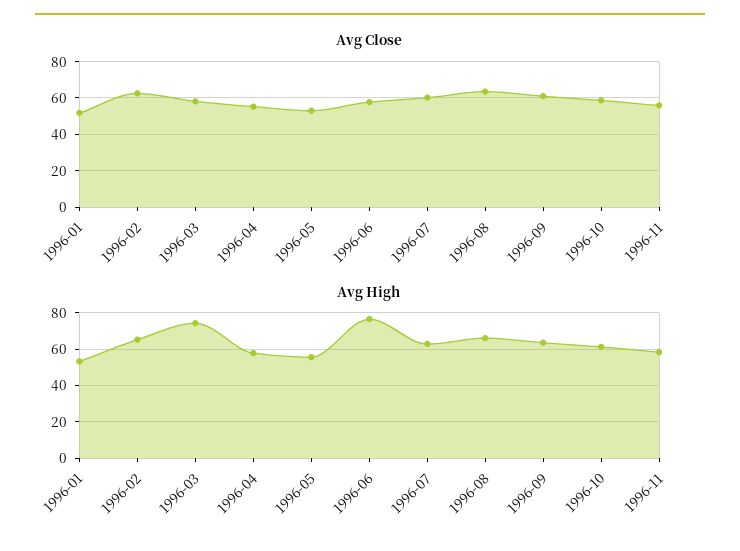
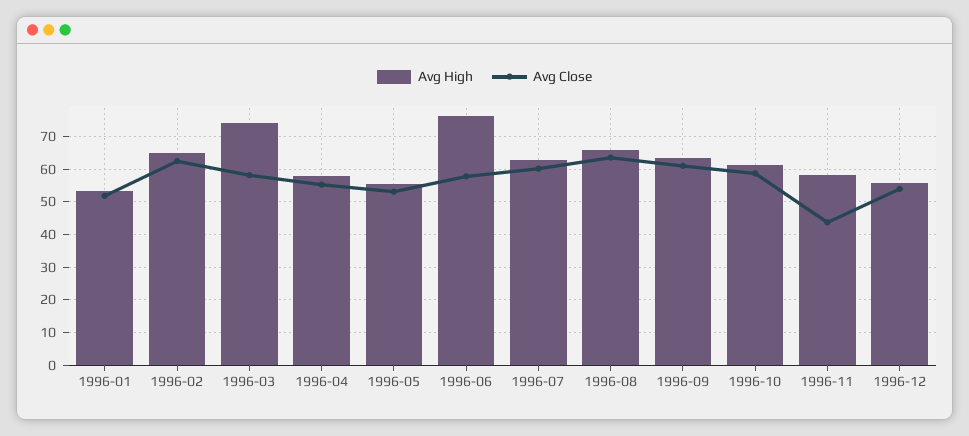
Avg Close, 1996-11: 55 -> 44
Avg High, 1996-12: none -> 56
Avg Close, 1996-12: none -> 54

